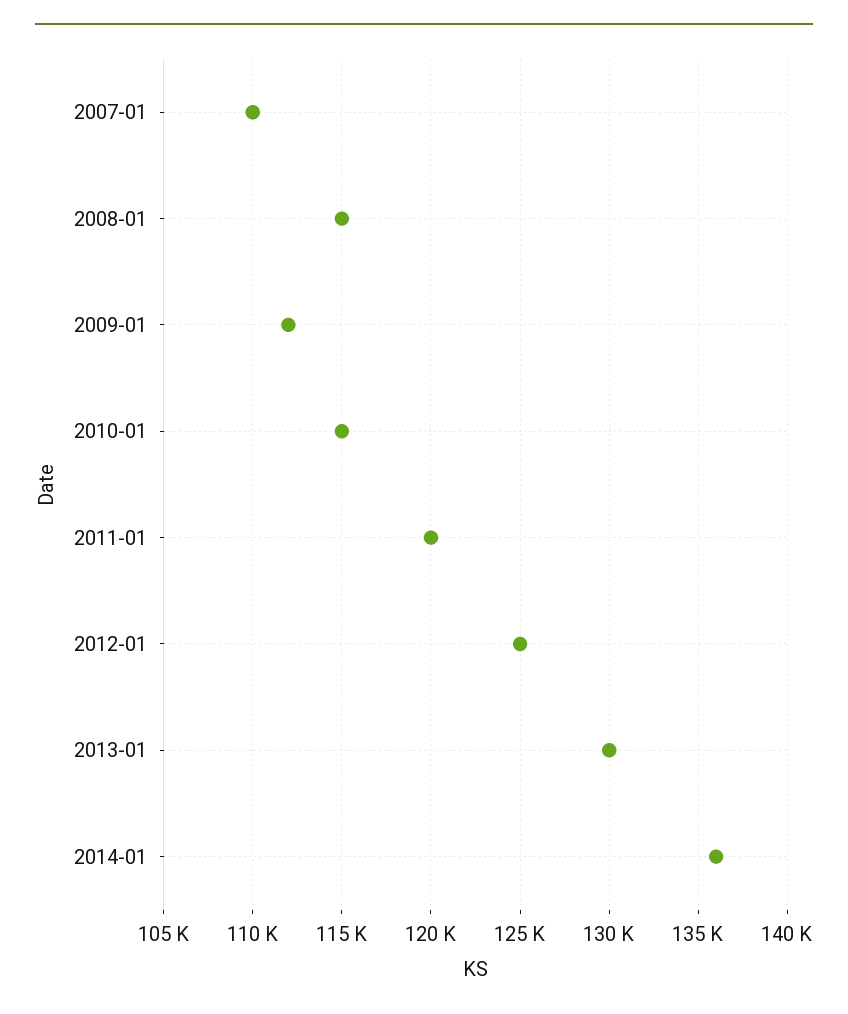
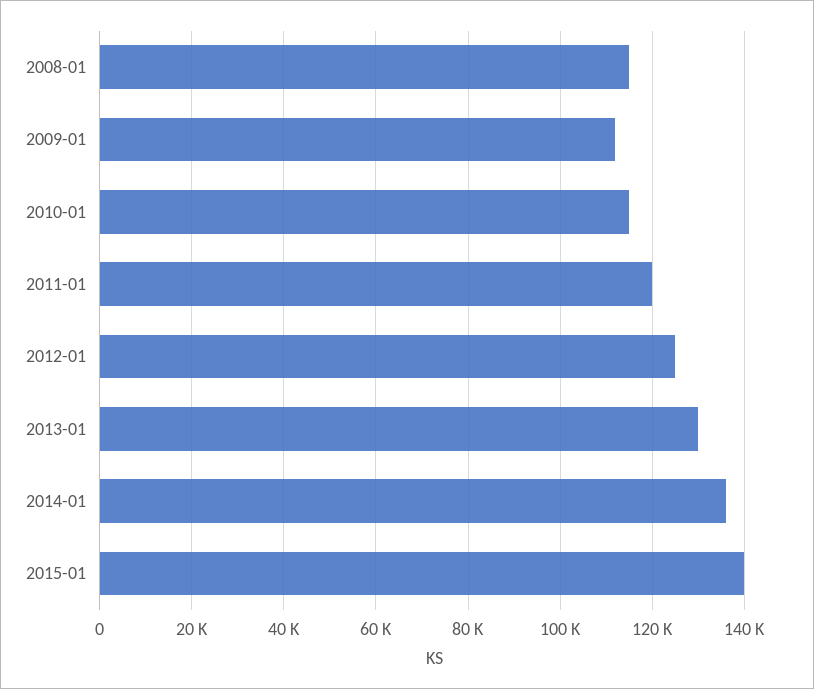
2007-01: 110000 -> none
2015-01: none -> 140000

